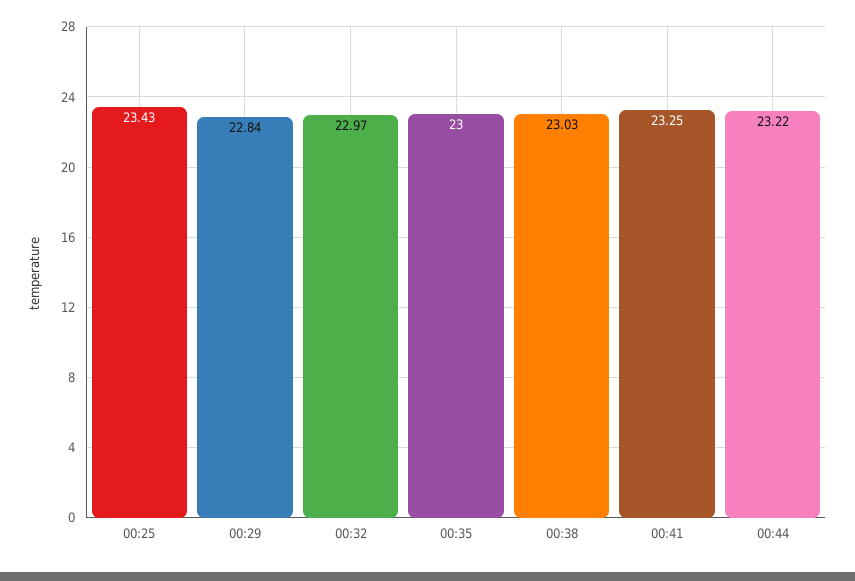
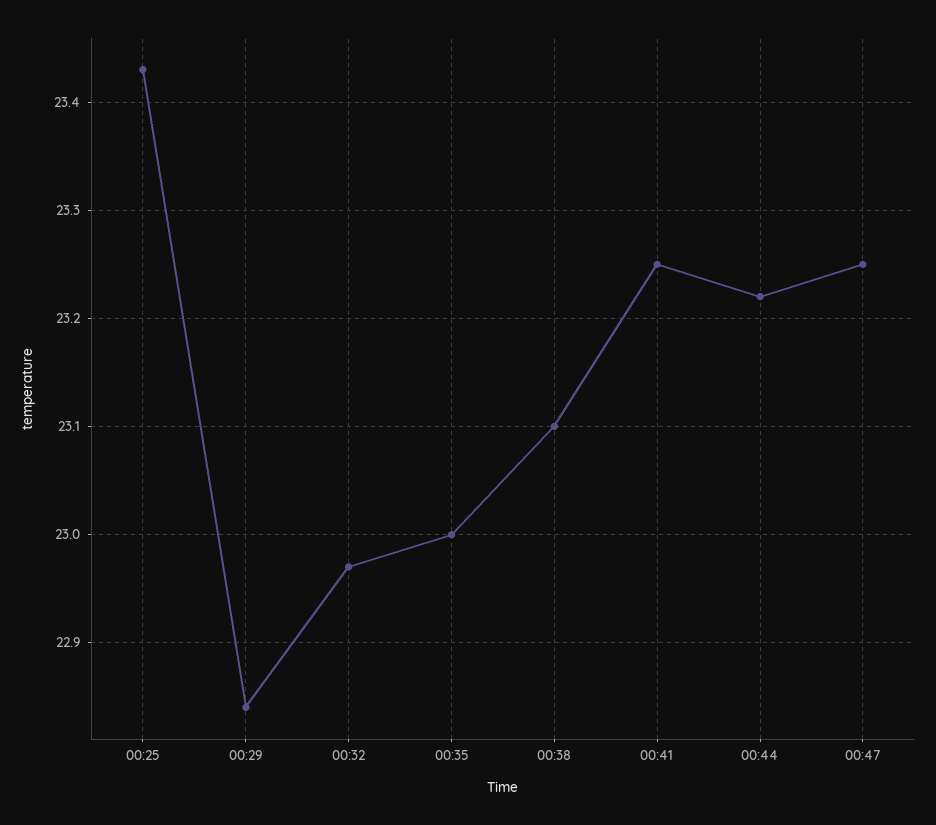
00:38: 23.03 -> 23.1
00:47: none -> 23.25

